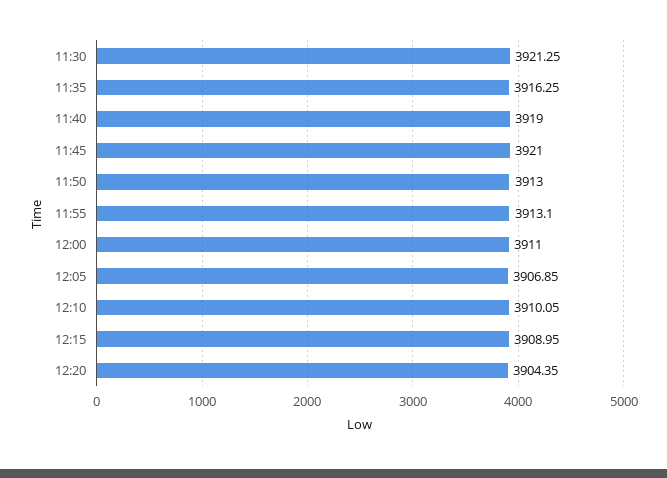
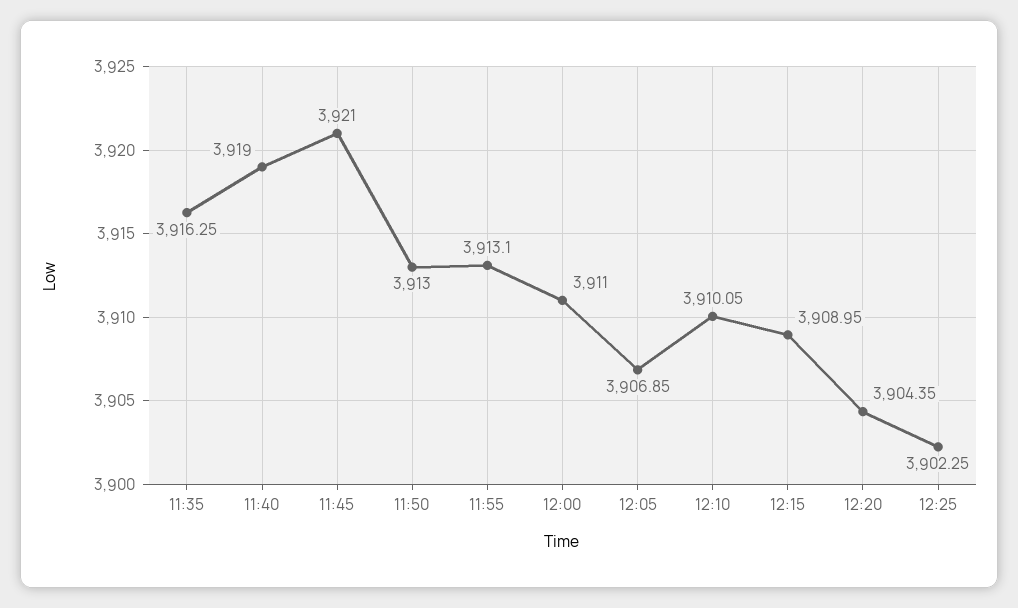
11:30: 3921.25 -> none
12:25: none -> 3902.25

